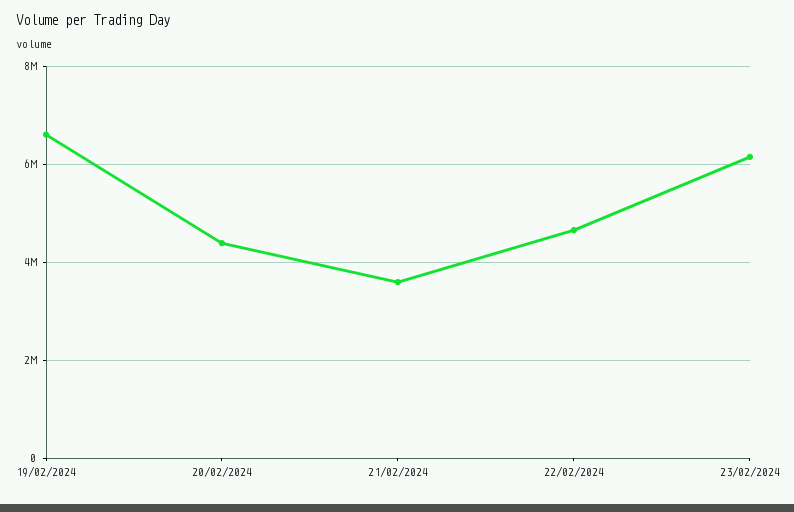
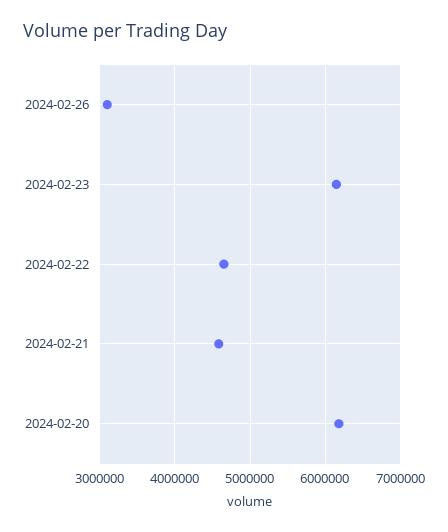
19/02/2024: 6600000 -> none
20/02/2024: 4400000 -> 6200000
21/02/2024: 3600000 -> 4600000
2024-02-26: none -> 3100000

